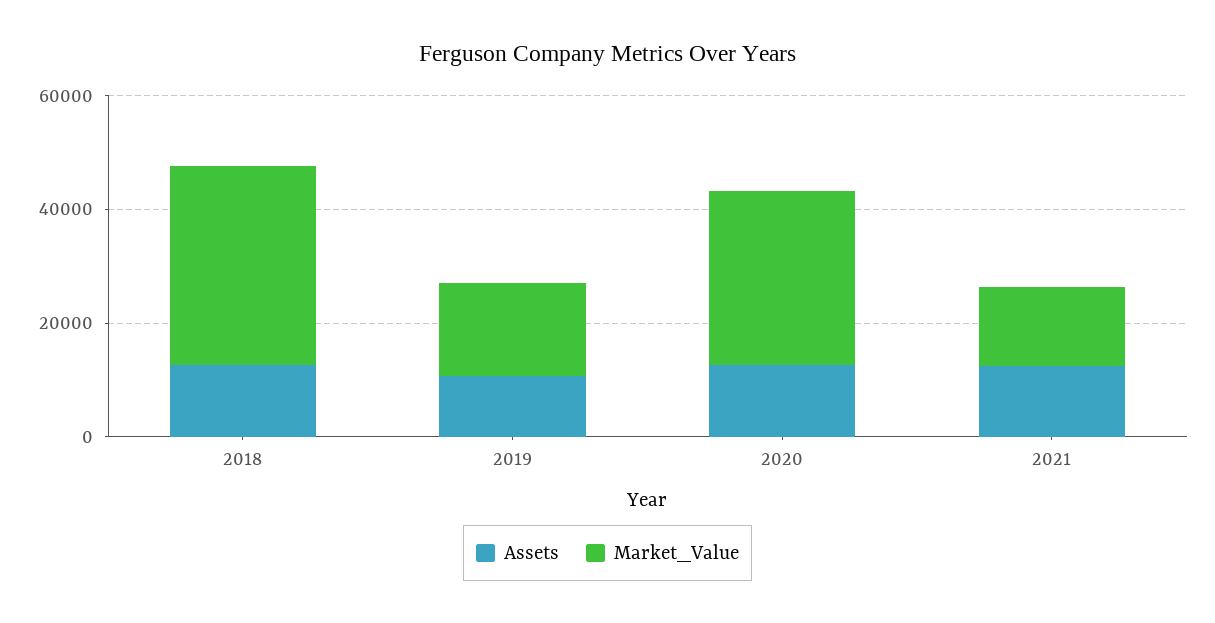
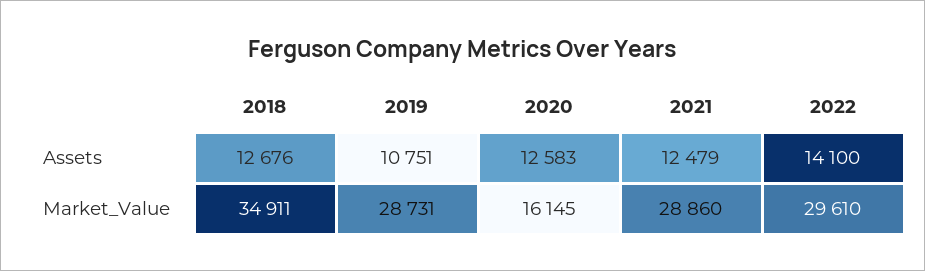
Market_Value, 2019: 15000 -> 28731
Market_Value, 2020: 30000 -> 16145
Market_Value, 2021: 15000 -> 28860
Assets, 2022: none -> 14100
Market_Value, 2022: none -> 29610

